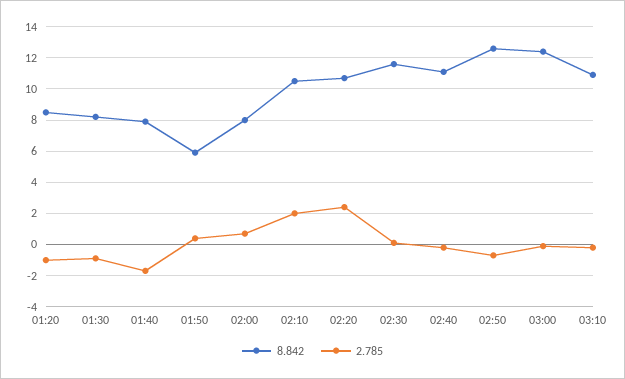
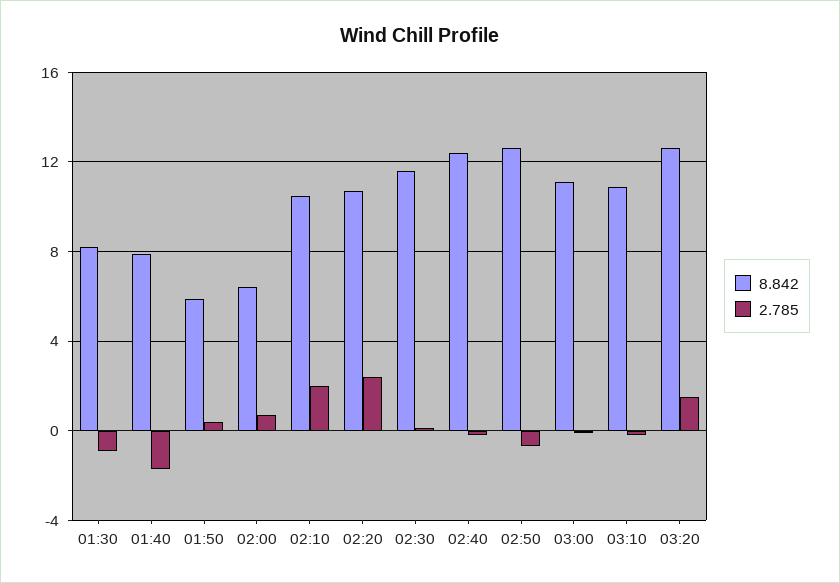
8.842, 01:20: 8.5 -> none
2.785, 01:20: -1 -> none
8.842, 02:00: 8 -> 6.5
8.842, 02:40: 11 -> 12.5
8.842, 03:00: 12.5 -> 11
8.842, 03:20: none -> 12.5
2.785, 03:20: none -> 1.5

